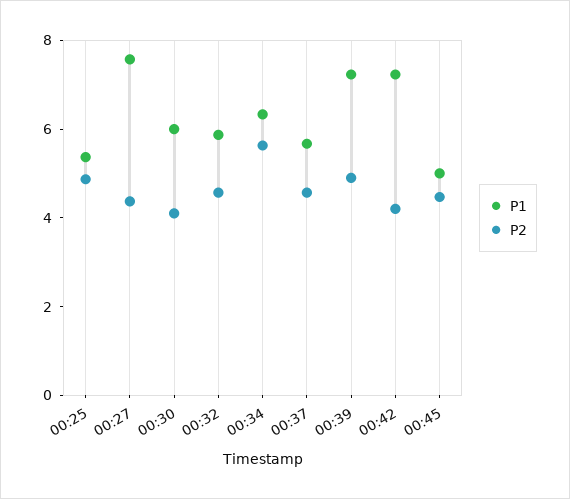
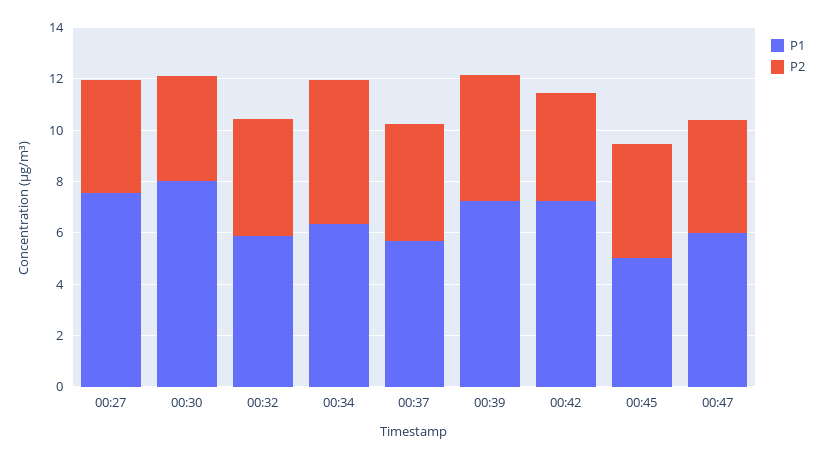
P1, 00:25: 5.5 -> none
P2, 00:25: 5 -> none
P1, 00:30: 6 -> 8
P1, 00:47: none -> 6
P2, 00:47: none -> 4.5

